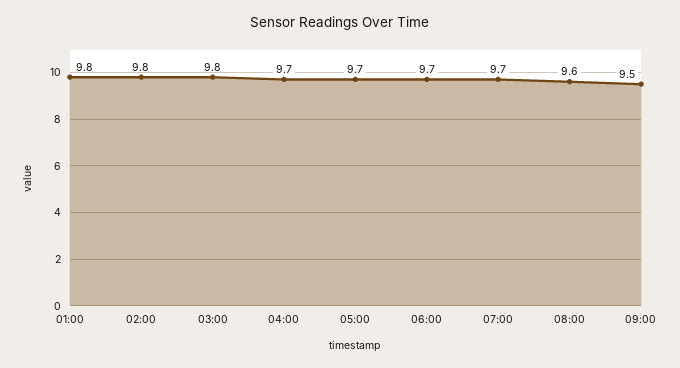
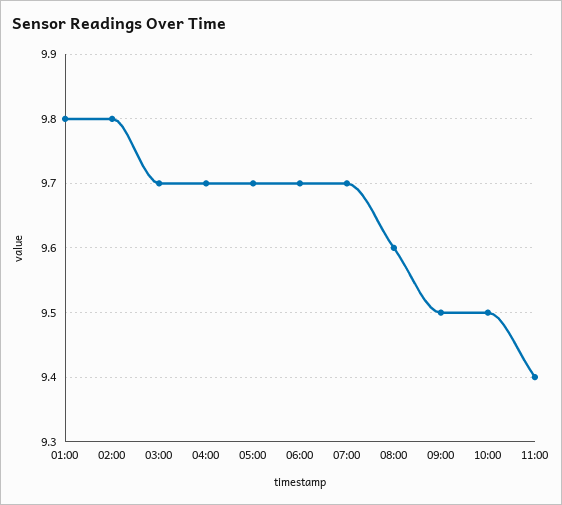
03:00: 9.8 -> 9.7
10:00: none -> 9.5
11:00: none -> 9.4

